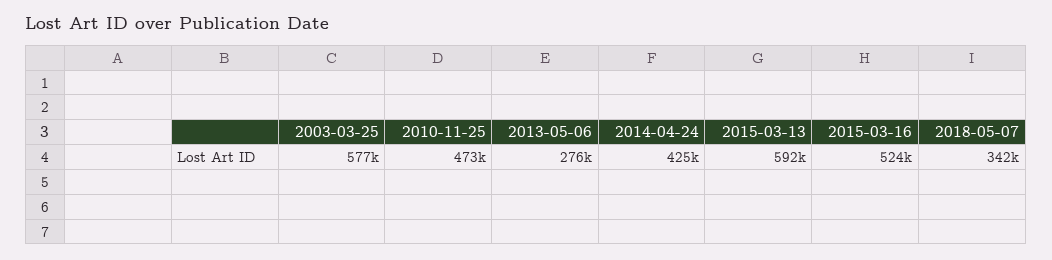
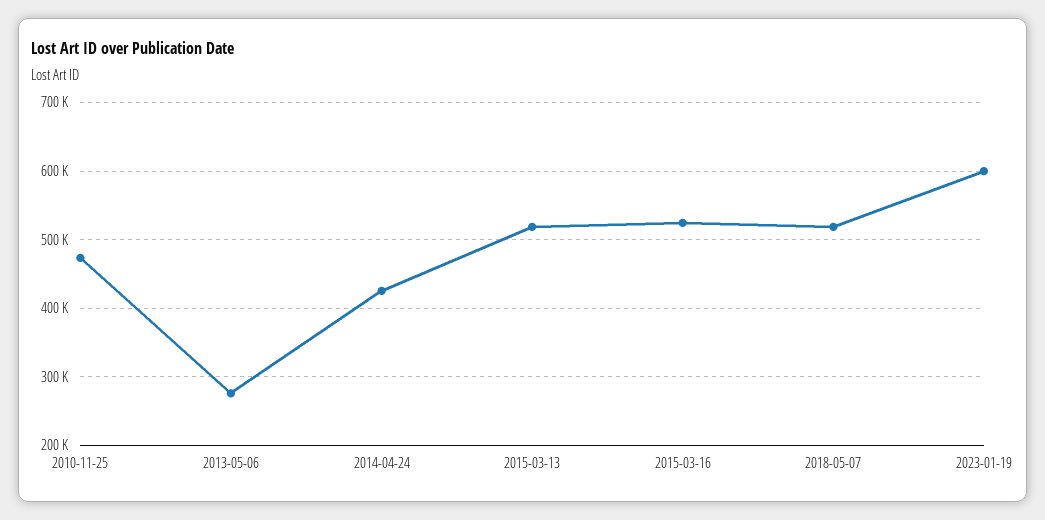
2003-03-25: 577000 -> none
2015-03-13: 592000 -> 520000
2018-05-07: 342000 -> 520000
2023-01-19: none -> 600000

